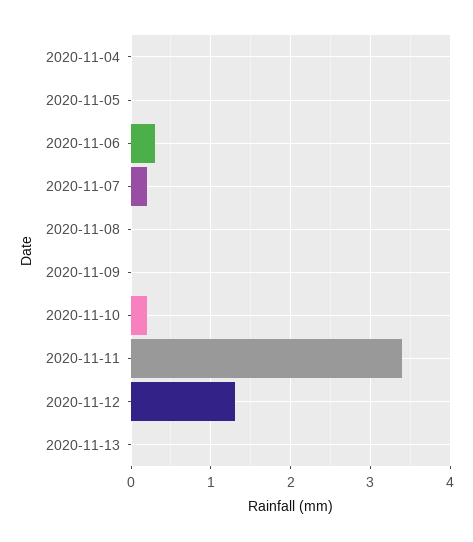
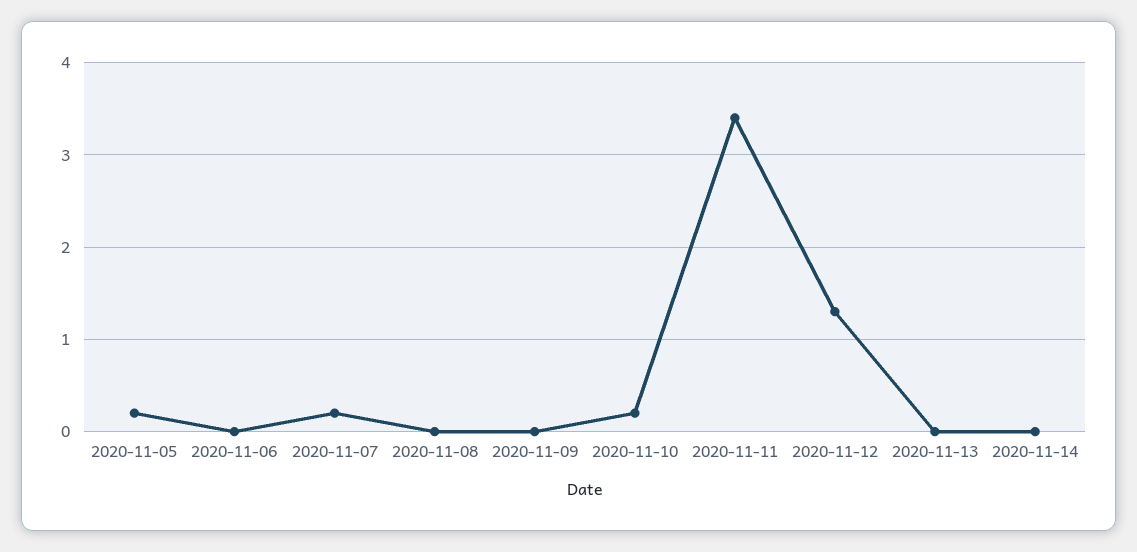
2020-11-04: 0 -> none
2020-11-05: 0 -> 0.2
2020-11-06: 0.3 -> 0
2020-11-14: none -> 0

